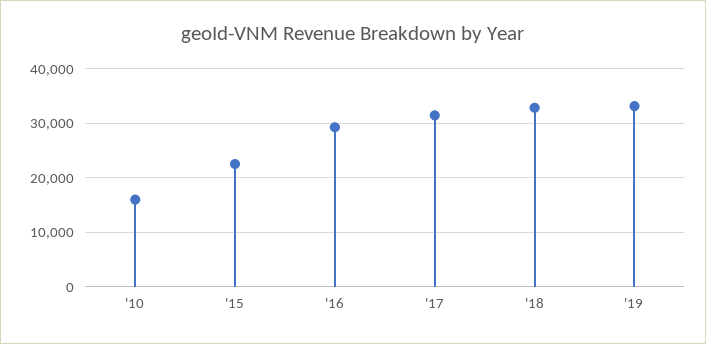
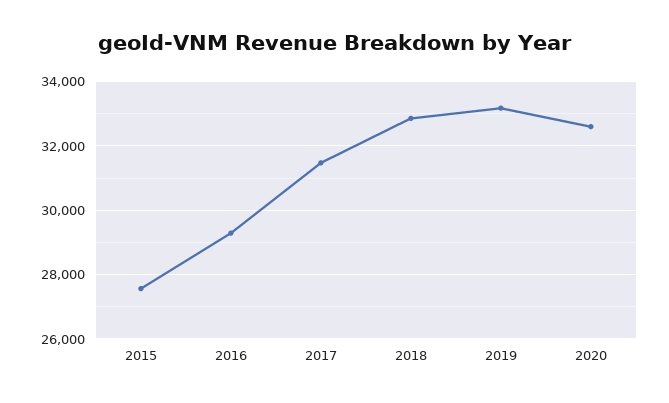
'10: 16000 -> none
'15: 22000 -> 27600
2020: none -> 32600

